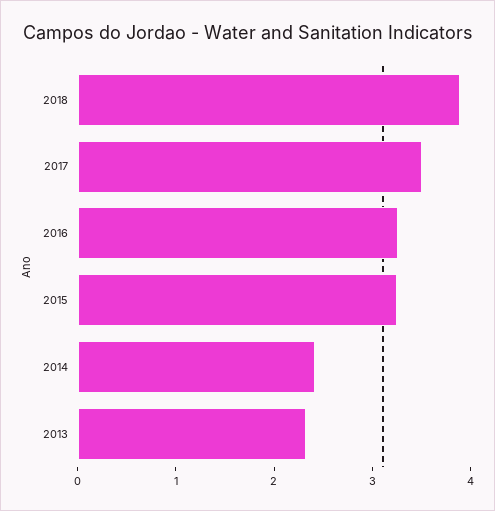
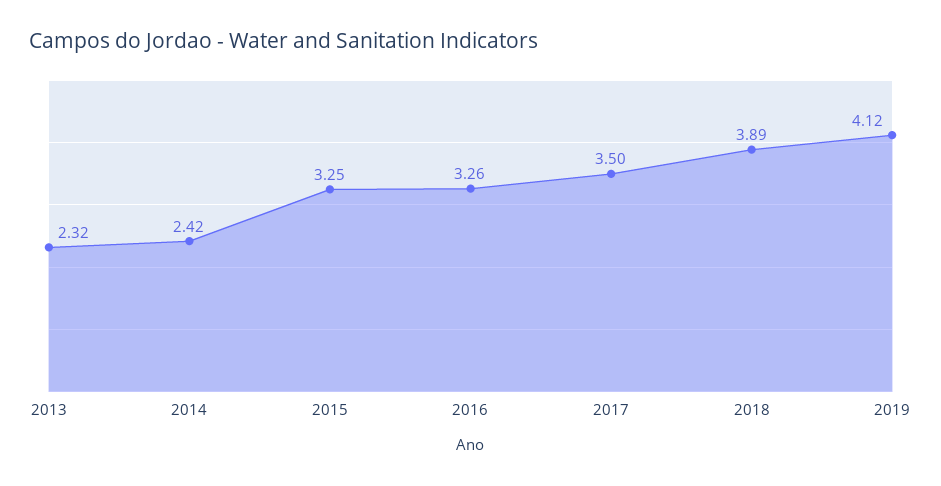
2019: none -> 4.12

